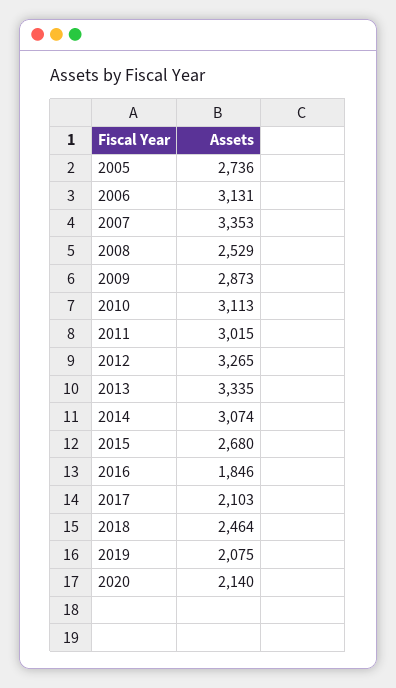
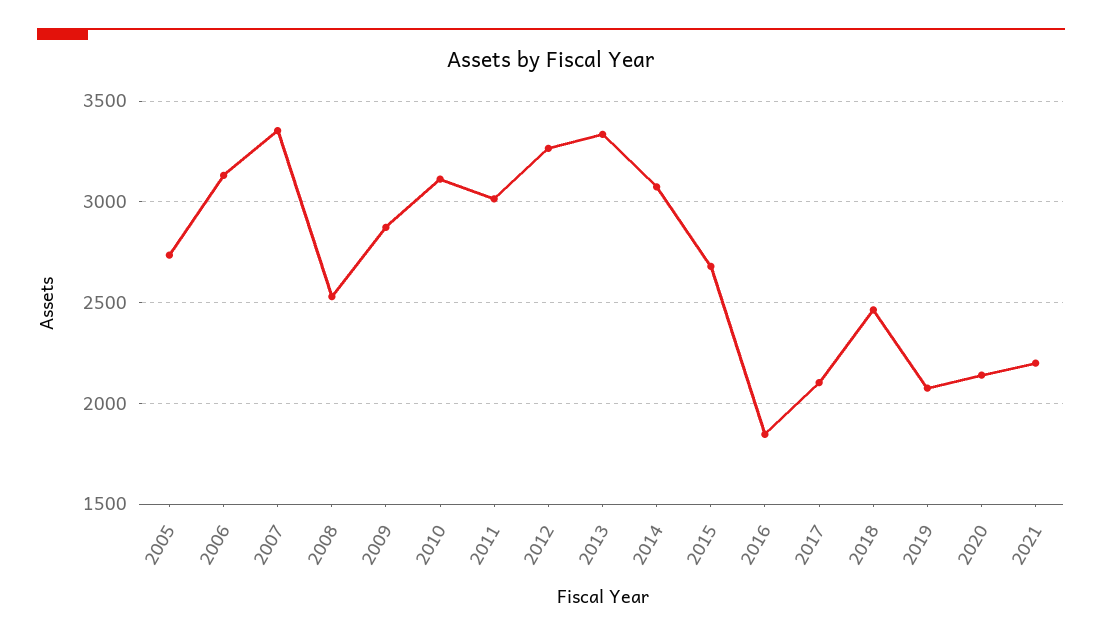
2021: none -> 2200

